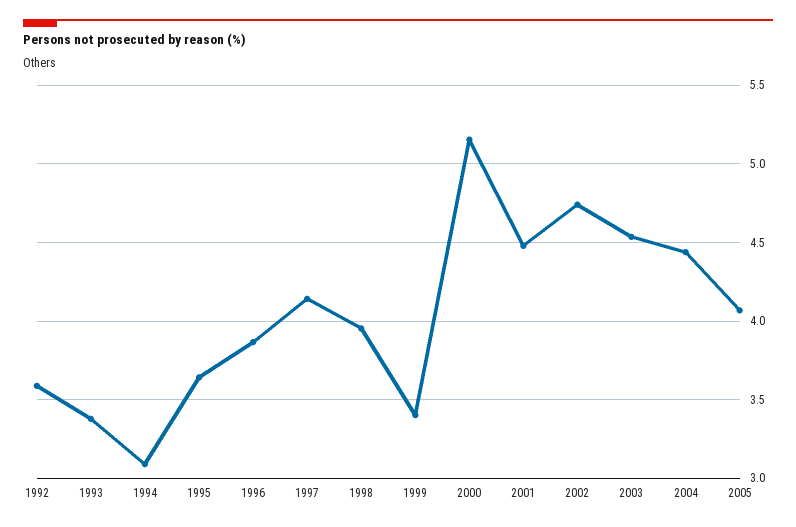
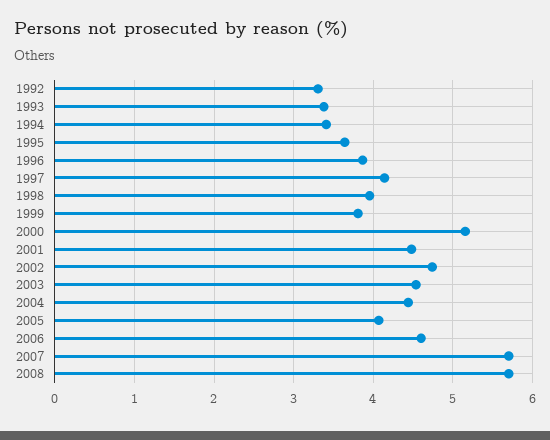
1992: 3.6 -> 3.3
1994: 3.1 -> 3.4
1999: 3.4 -> 3.8
2006: none -> 4.6
2007: none -> 5.7
2008: none -> 5.7

